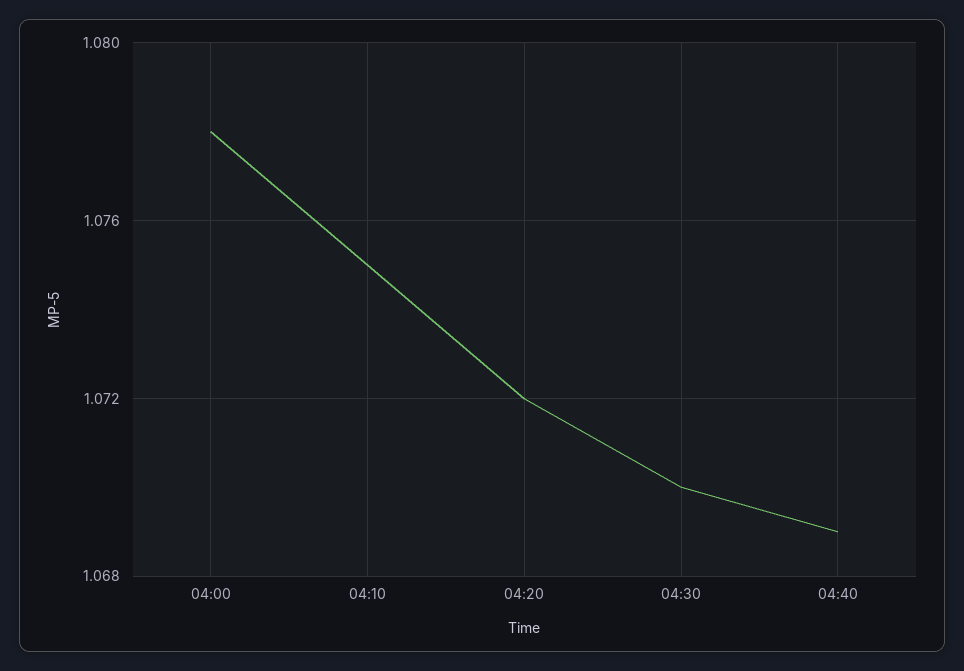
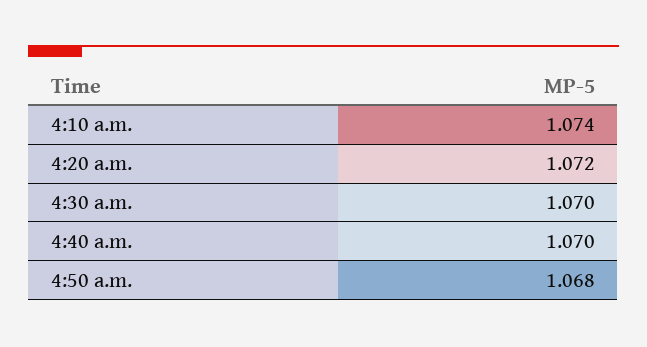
04:00: 1.078 -> none
04:10: 1.075 -> 1.074
04:40: 1.069 -> 1.07
4:50 a.m.: none -> 1.068

